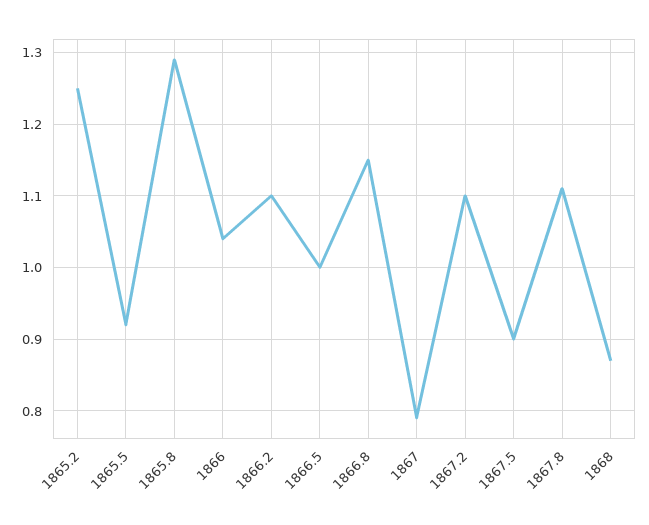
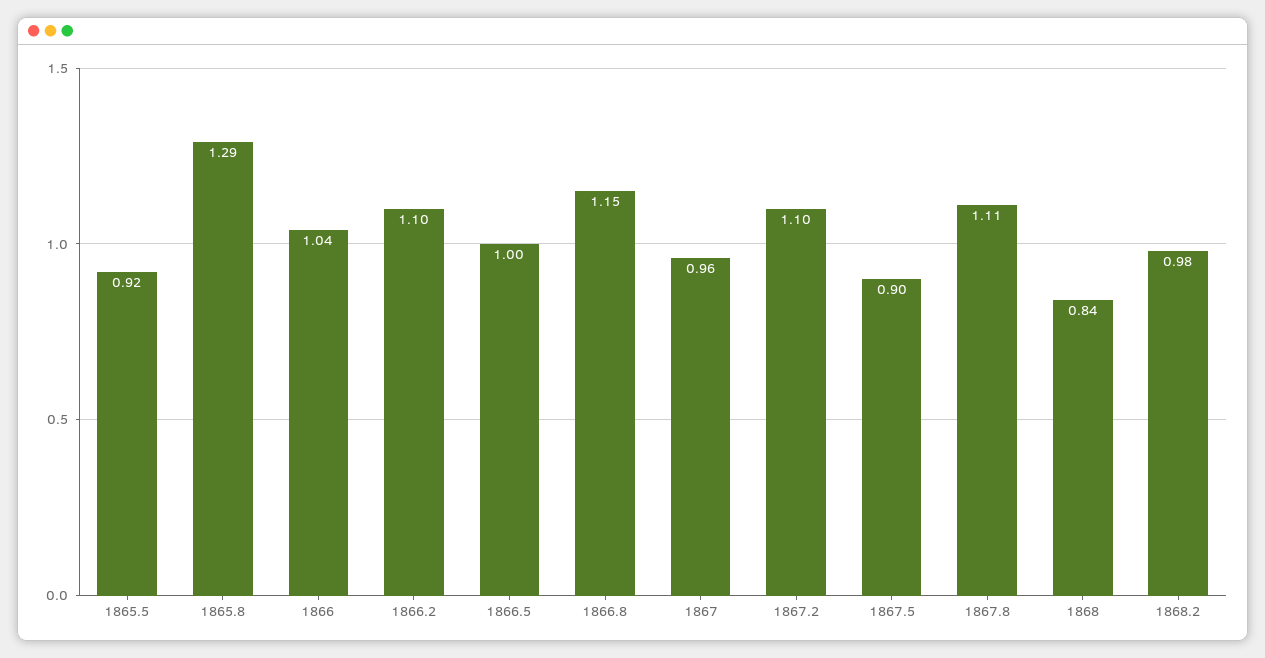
1865.2: 1.25 -> none
1867: 0.79 -> 0.96
1868: 0.87 -> 0.84
1868.2: none -> 0.98

